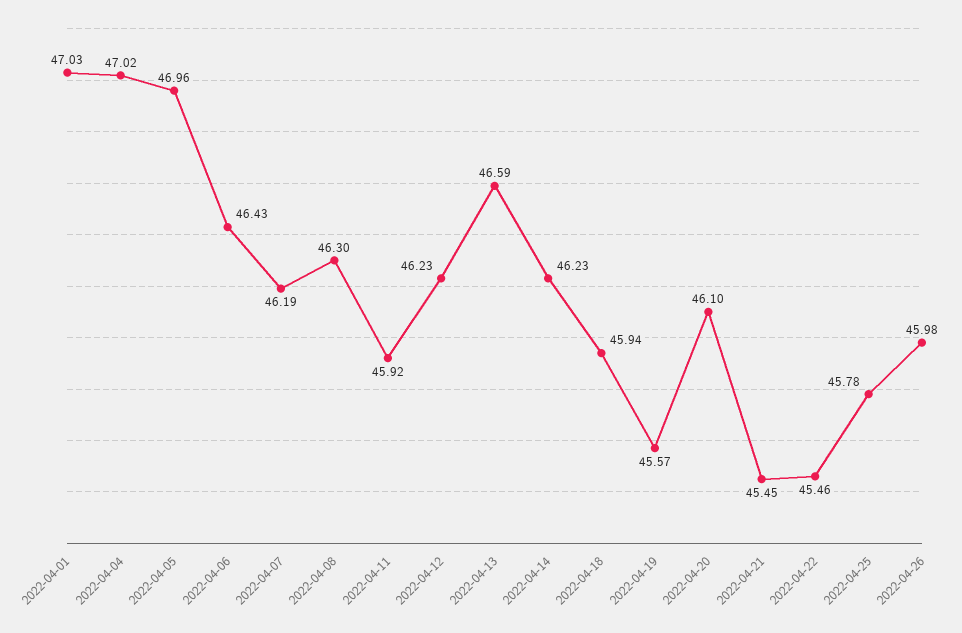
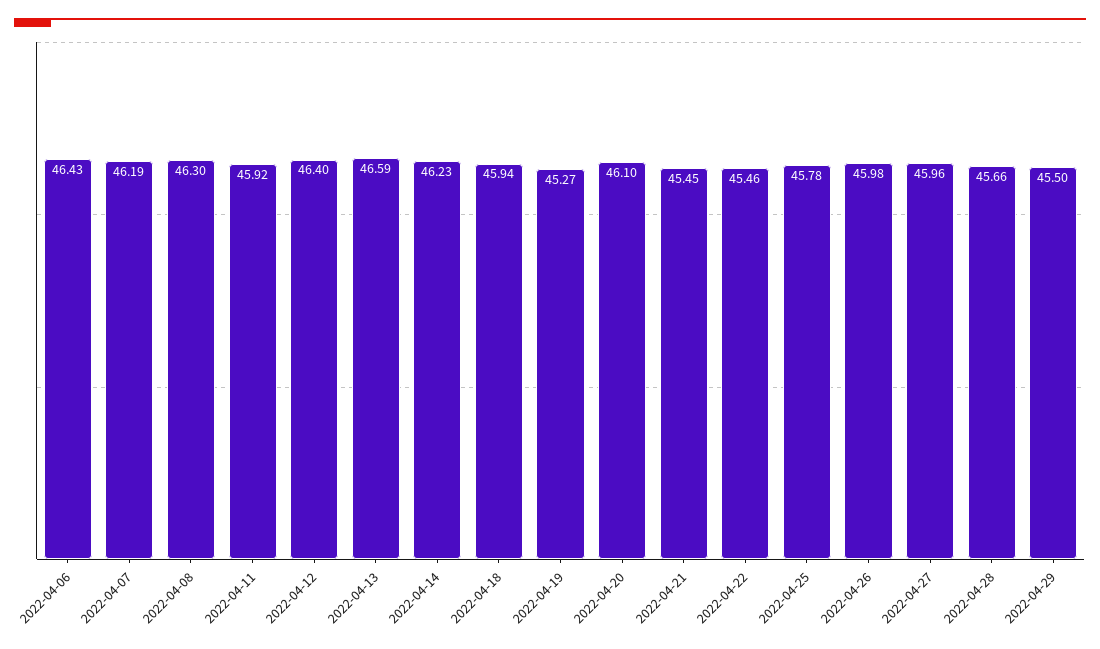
2022-04-01: 47.03 -> none
2022-04-04: 47.02 -> none
2022-04-05: 46.96 -> none
2022-04-12: 46.23 -> 46.4
2022-04-19: 45.57 -> 45.27
2022-04-27: none -> 45.96
2022-04-28: none -> 45.66
2022-04-29: none -> 45.5

